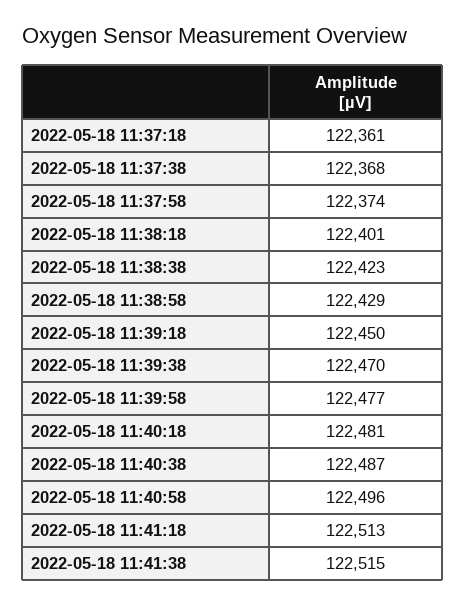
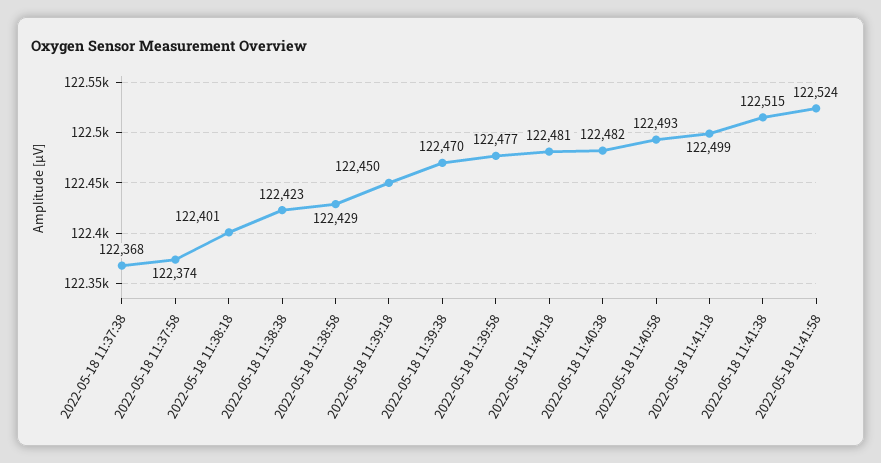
2022-05-18 11:37:18: 122361 -> none
2022-05-18 11:40:38: 122487 -> 122482
2022-05-18 11:40:58: 122496 -> 122493
2022-05-18 11:41:18: 122513 -> 122499
2022-05-18 11:41:58: none -> 122524

